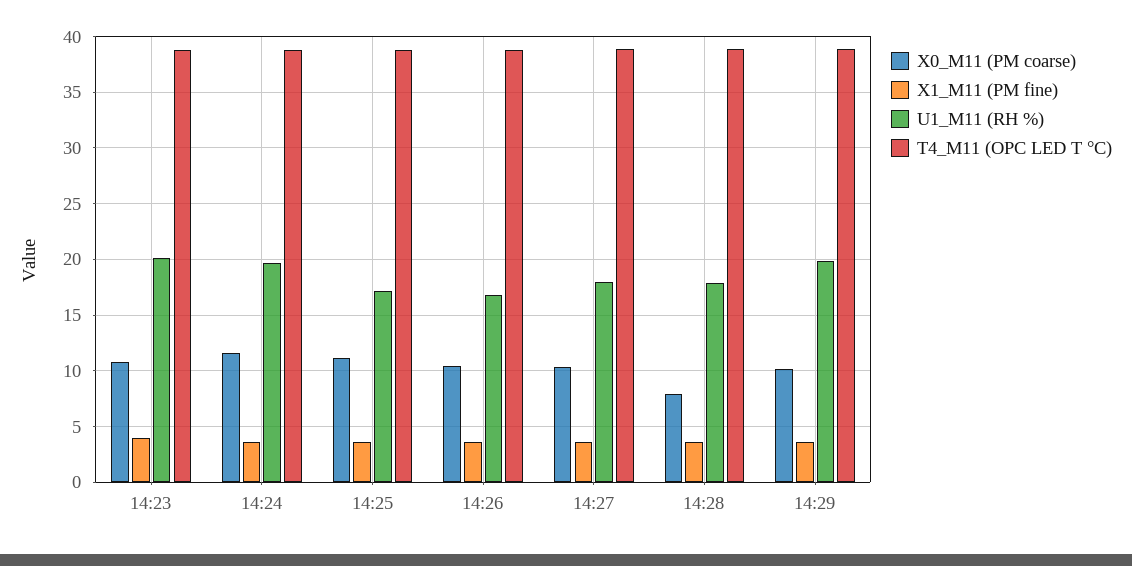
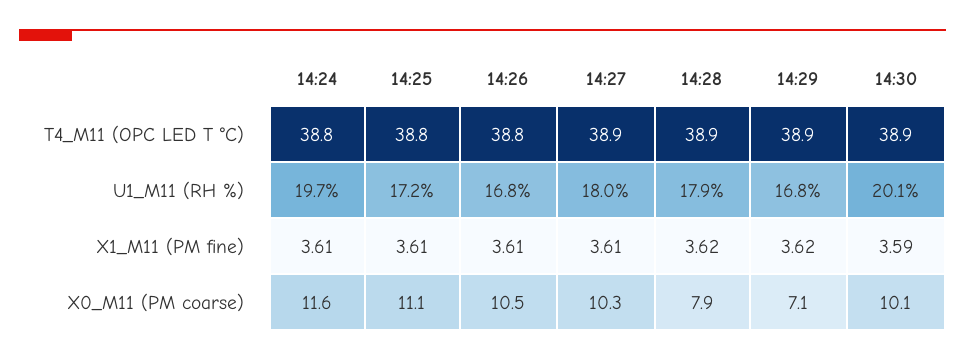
X0_M11 (PM coarse), 14:23: 11 -> none
X1_M11 (PM fine), 14:23: 4 -> none
U1_M11 (RH %), 14:23: 20 -> none
T4_M11 (OPC LED T °C), 14:23: 39 -> none
X0_M11 (PM coarse), 14:29: 10 -> 7.1
U1_M11 (RH %), 14:29: 20 -> 16.8
T4_M11 (OPC LED T °C), 14:30: none -> 38.9
U1_M11 (RH %), 14:30: none -> 20.1
X1_M11 (PM fine), 14:30: none -> 3.59
X0_M11 (PM coarse), 14:30: none -> 10.1

